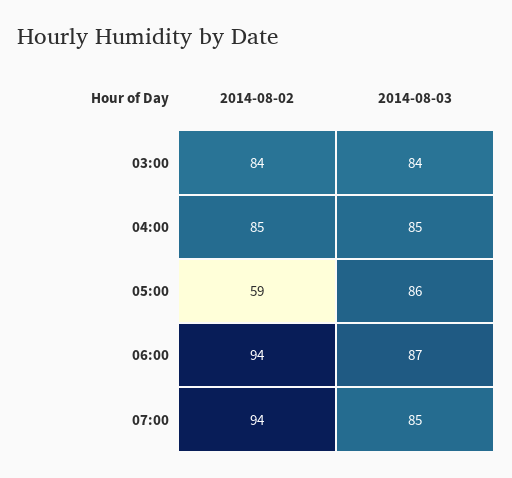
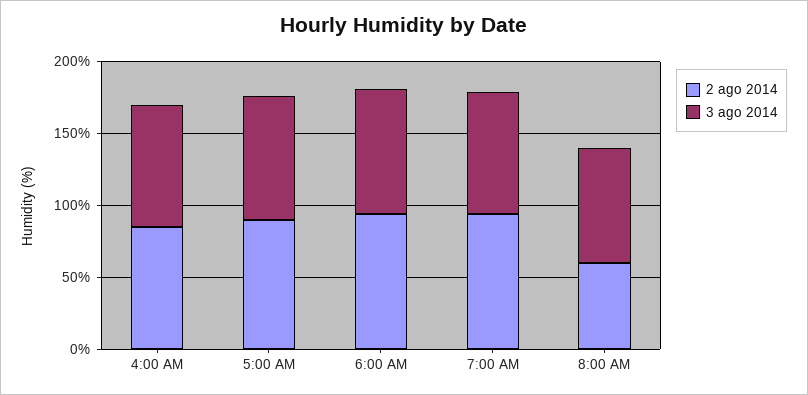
2014-08-02, 03:00: 84 -> none
2014-08-03, 03:00: 84 -> none
2014-08-02, 05:00: 59 -> 90
2014-08-02, 8:00 AM: none -> 60
2014-08-03, 8:00 AM: none -> 80

